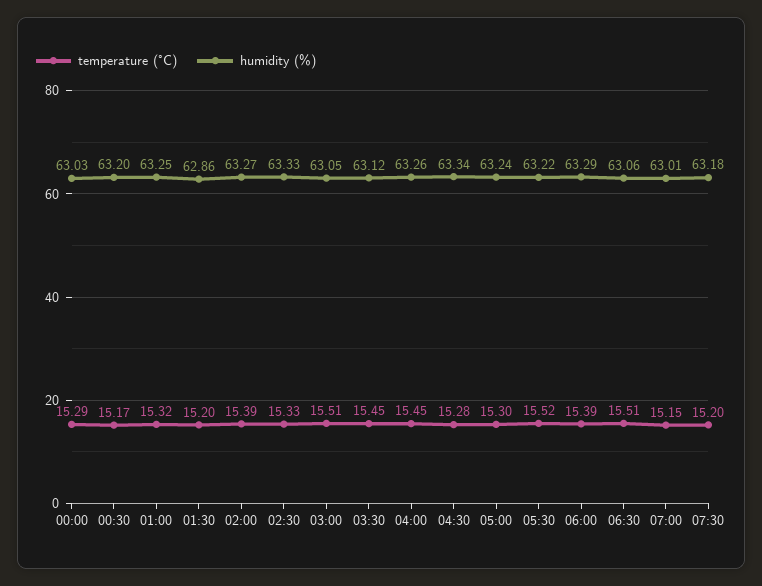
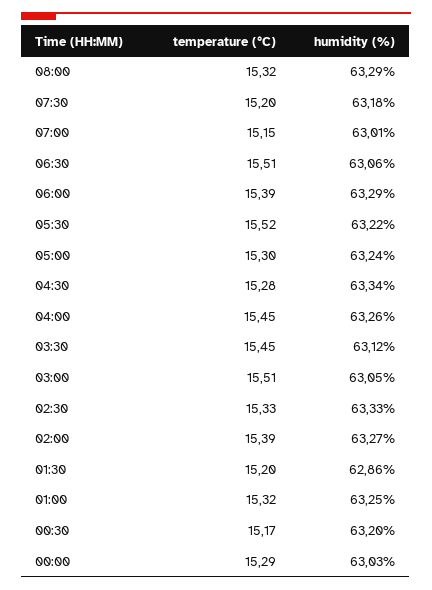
temperature (°C), 08:00: none -> 15.32
humidity (%), 08:00: none -> 63.29

